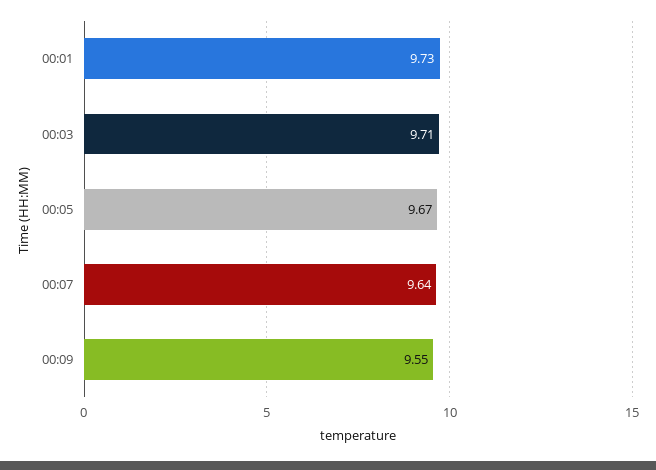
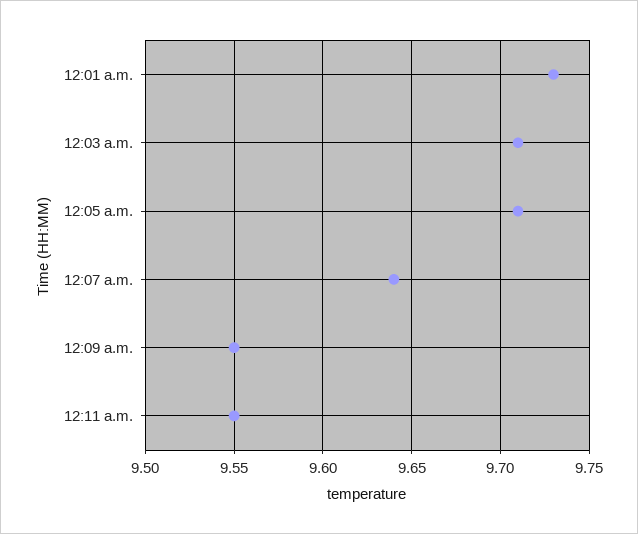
00:05: 9.67 -> 9.71
12:11 a.m.: none -> 9.55

